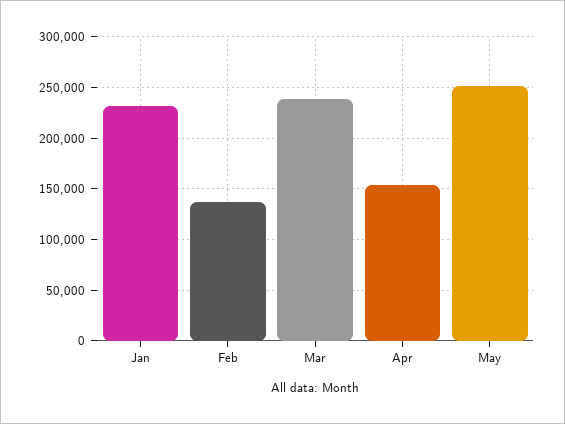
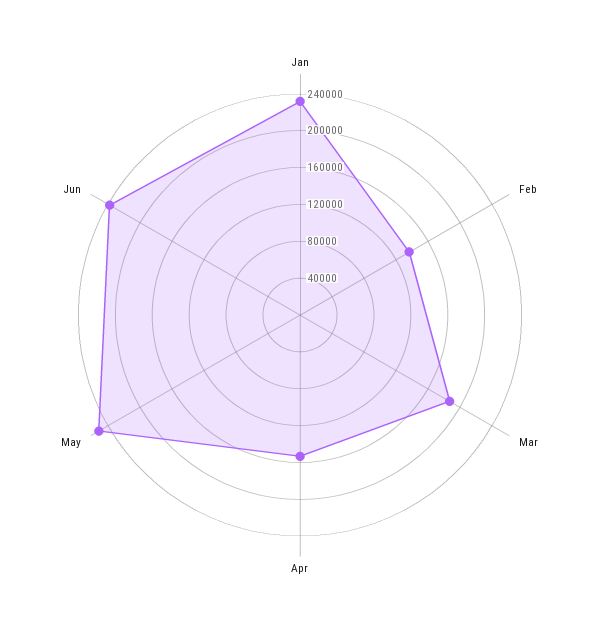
Mar: 240000 -> 190000
Jun: none -> 240000

